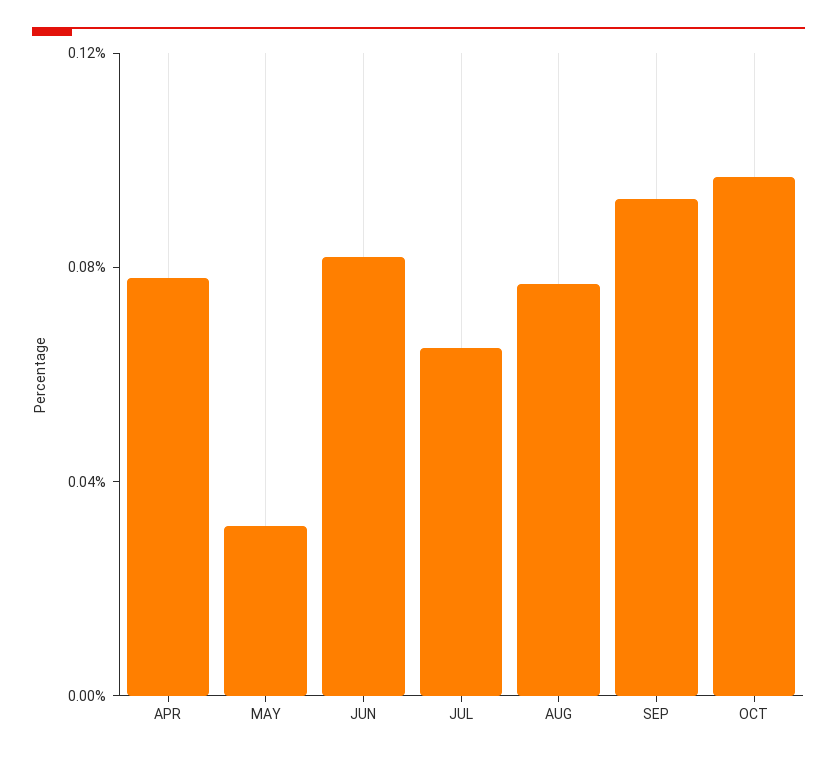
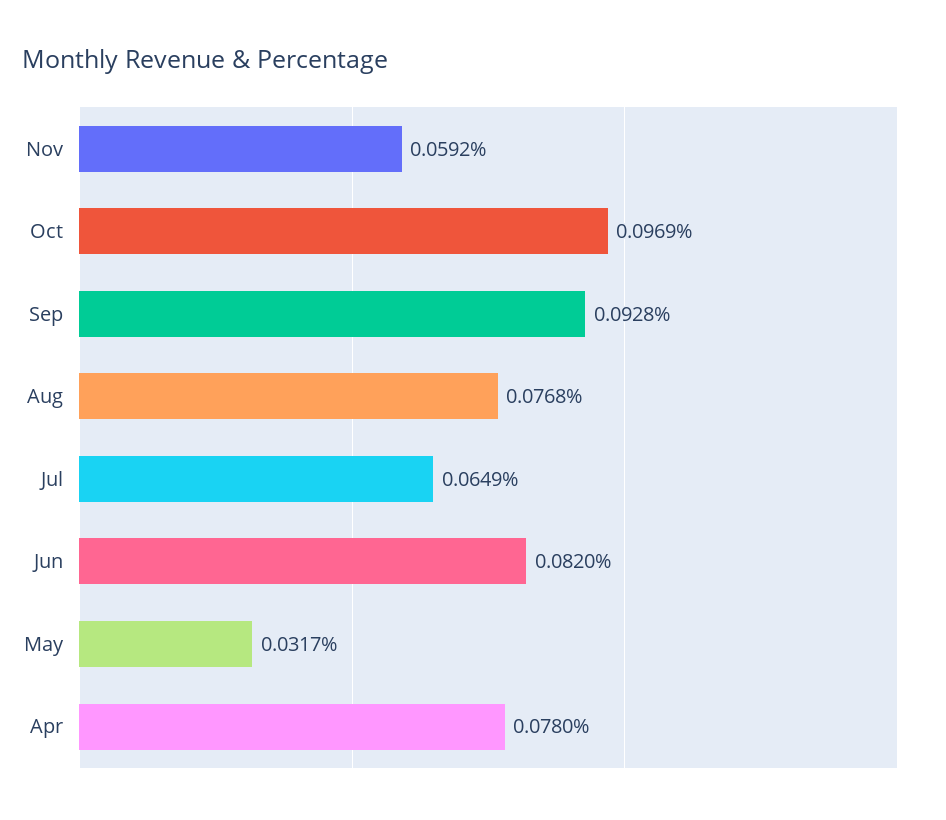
Nov: none -> 0.0592

